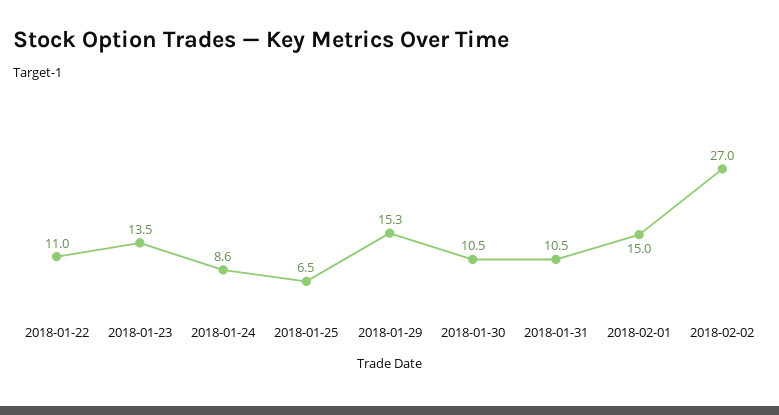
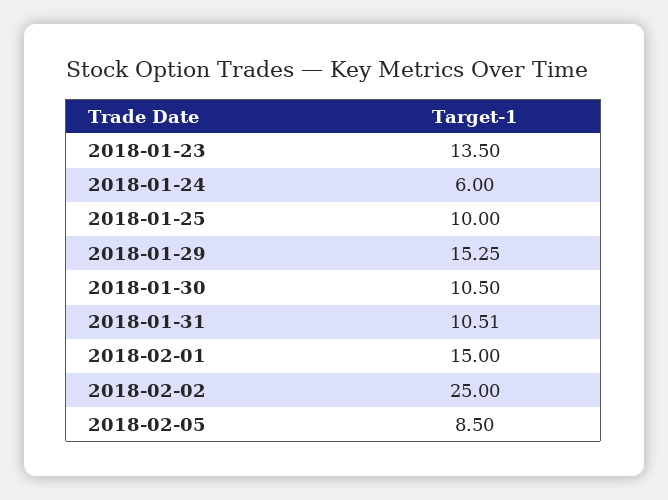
2018-01-22: 11 -> none
2018-01-24: 8.6 -> 6
2018-01-25: 6.5 -> 10
2018-02-02: 27 -> 25
2018-02-05: none -> 8.5

